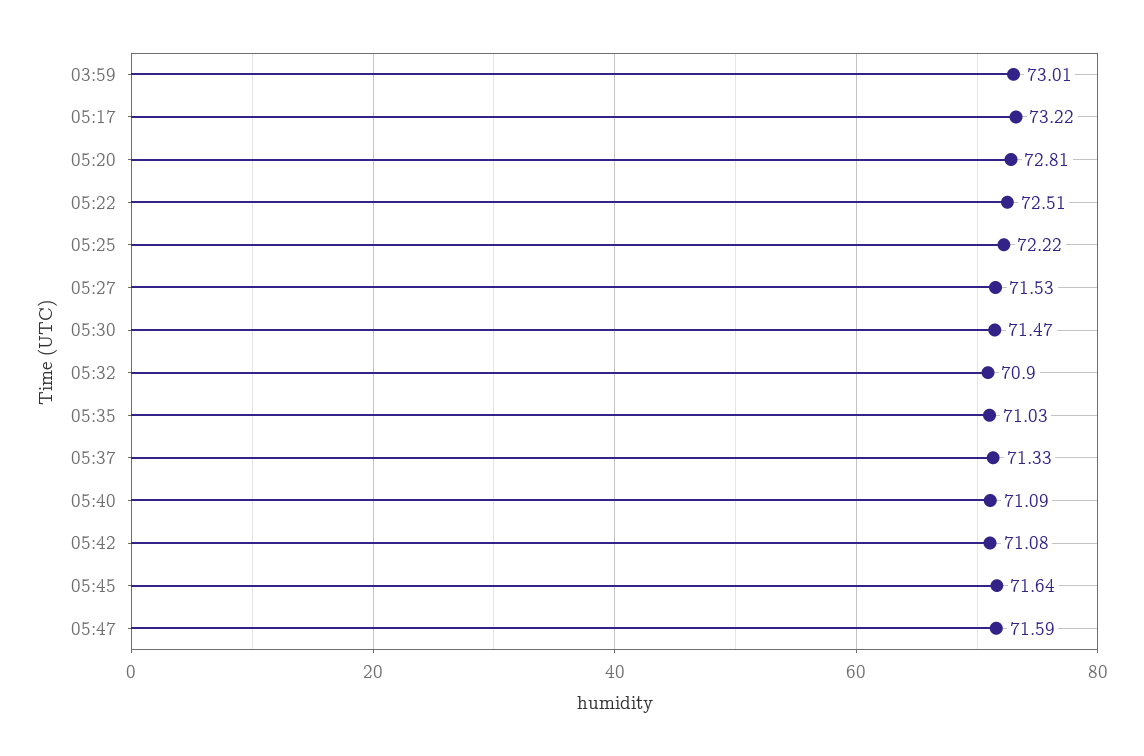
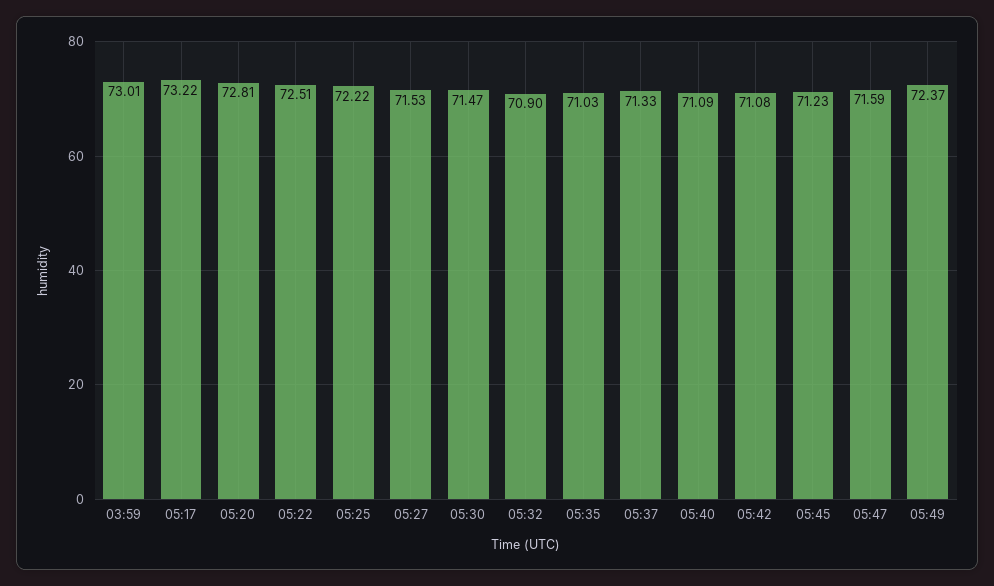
05:45: 71.64 -> 71.23
05:49: none -> 72.37

